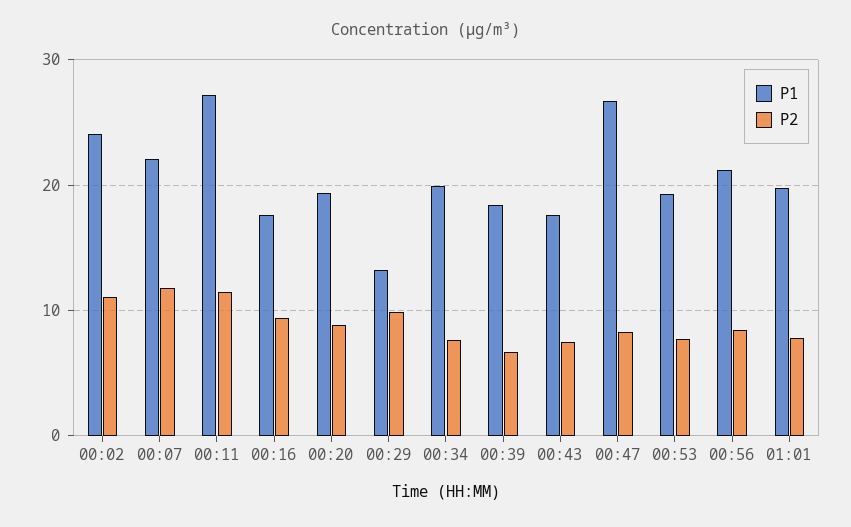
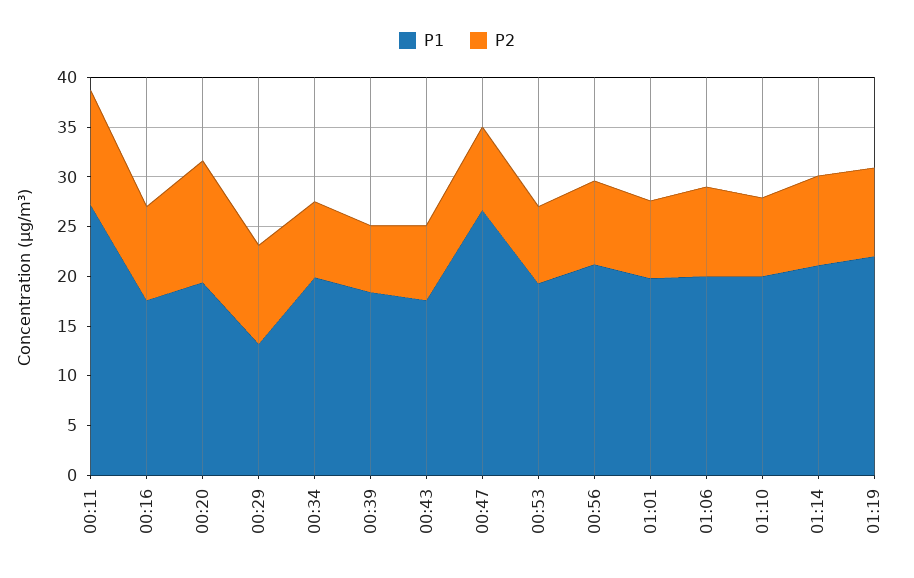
P1, 00:02: 24 -> none
P2, 00:02: 11 -> none
P1, 00:07: 22 -> none
P2, 00:07: 12 -> none
P2, 00:20: 9 -> 12
P1, 01:06: none -> 20
P2, 01:06: none -> 9
P1, 01:10: none -> 20
P2, 01:10: none -> 8
P1, 01:14: none -> 21
P2, 01:14: none -> 9
P1, 01:19: none -> 22
P2, 01:19: none -> 9

